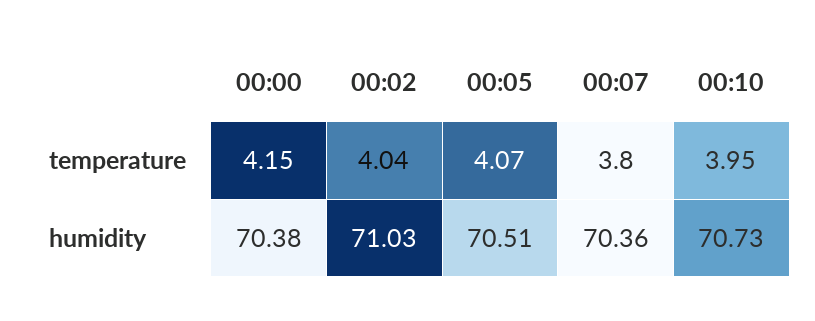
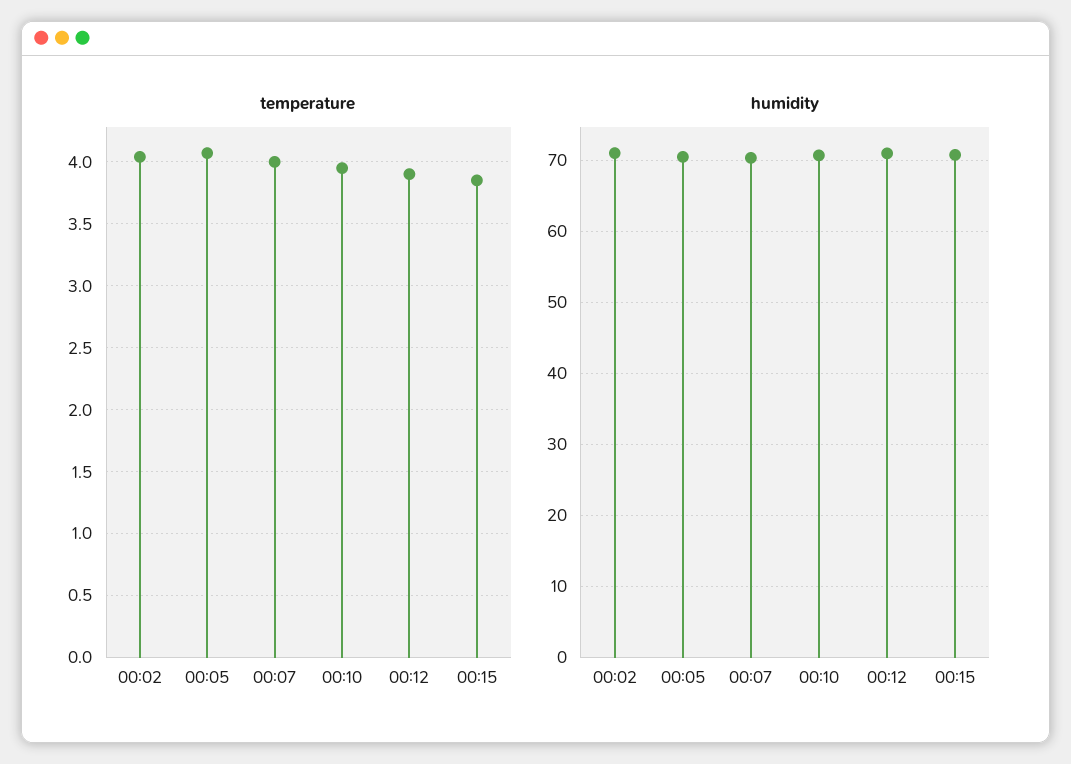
temperature, 00:00: 4.15 -> none
temperature, 00:07: 3.8 -> 4
humidity, 00:00: 70.38 -> none
temperature, 00:12: none -> 3.9
temperature, 00:15: none -> 3.85
humidity, 00:12: none -> 71
humidity, 00:15: none -> 71

